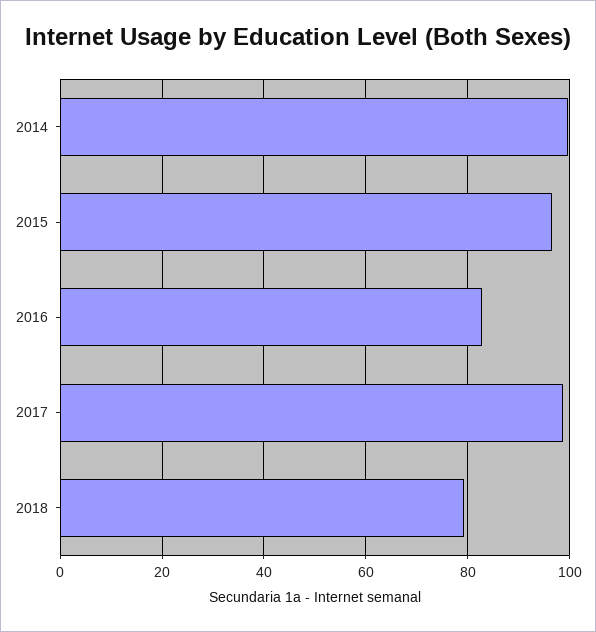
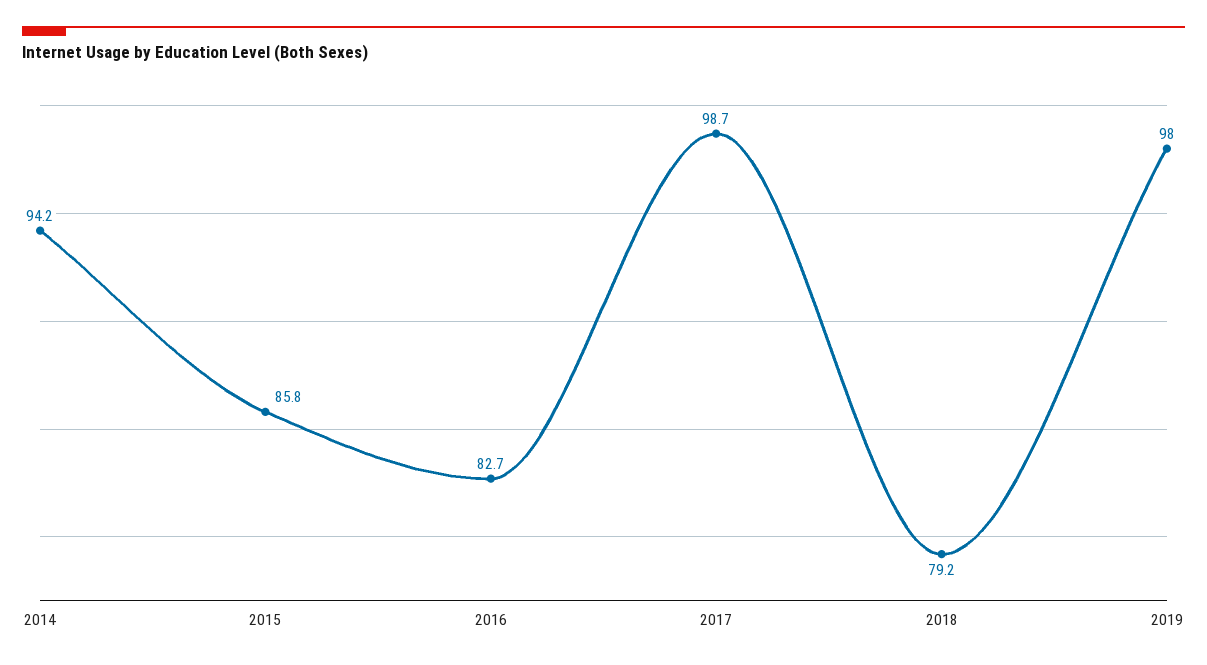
2014: 100 -> 94.2
2015: 96 -> 85.8
2019: none -> 98

